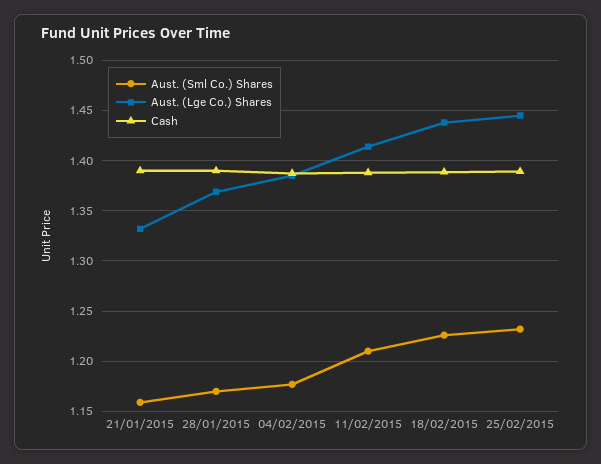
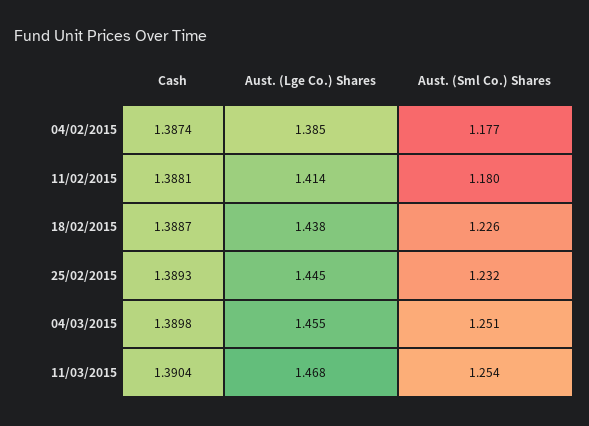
Aust. (Sml Co.) Shares, 21/01/2015: 1.16 -> none
Aust. (Lge Co.) Shares, 21/01/2015: 1.33 -> none
Cash, 21/01/2015: 1.39 -> none
Aust. (Sml Co.) Shares, 28/01/2015: 1.17 -> none
Aust. (Lge Co.) Shares, 28/01/2015: 1.37 -> none
Cash, 28/01/2015: 1.39 -> none
Aust. (Sml Co.) Shares, 11/02/2015: 1.21 -> 1.18
Cash, 04/03/2015: none -> 1.3898
Aust. (Lge Co.) Shares, 04/03/2015: none -> 1.455
Aust. (Sml Co.) Shares, 04/03/2015: none -> 1.251
Cash, 11/03/2015: none -> 1.3904
Aust. (Lge Co.) Shares, 11/03/2015: none -> 1.468
Aust. (Sml Co.) Shares, 11/03/2015: none -> 1.254

